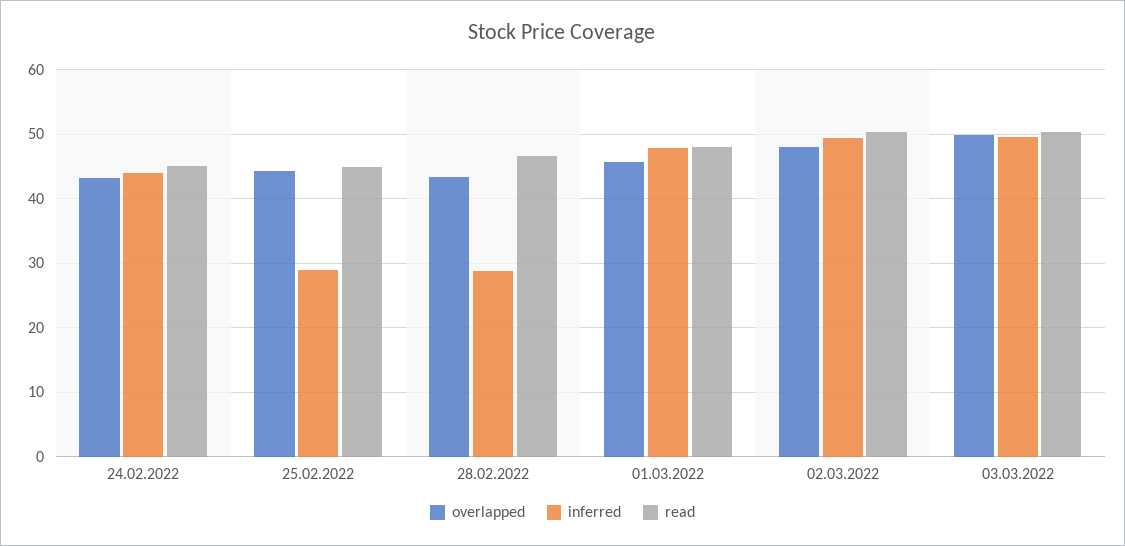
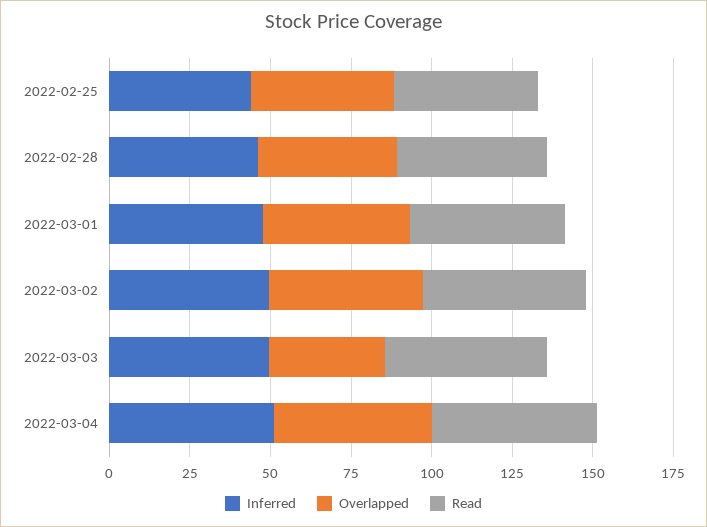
overlapped, 24.02.2022: 43 -> none
inferred, 24.02.2022: 44 -> none
read, 24.02.2022: 45 -> none
inferred, 25.02.2022: 29 -> 45
inferred, 28.02.2022: 29 -> 45
overlapped, 03.03.2022: 50 -> 35
inferred, 2022-03-04: none -> 50
overlapped, 2022-03-04: none -> 50
read, 2022-03-04: none -> 50

